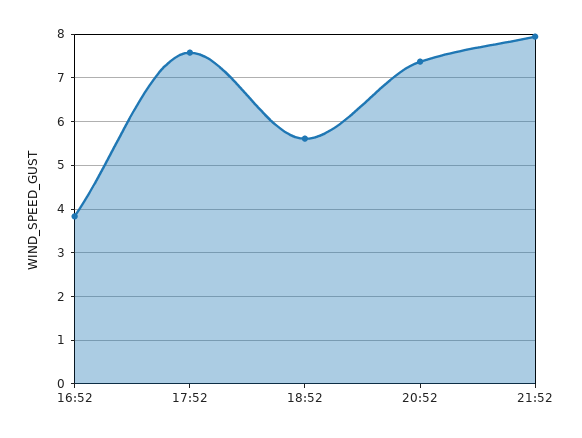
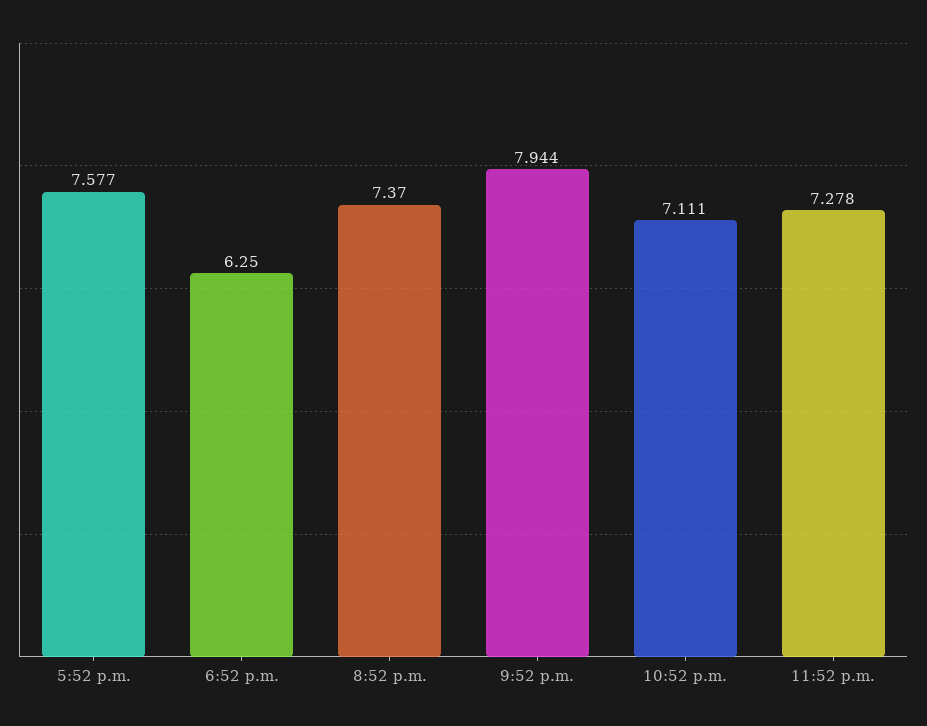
16:52: 3.8 -> none
18:52: 5.6 -> 6.25
10:52 p.m.: none -> 7.111
11:52 p.m.: none -> 7.278

